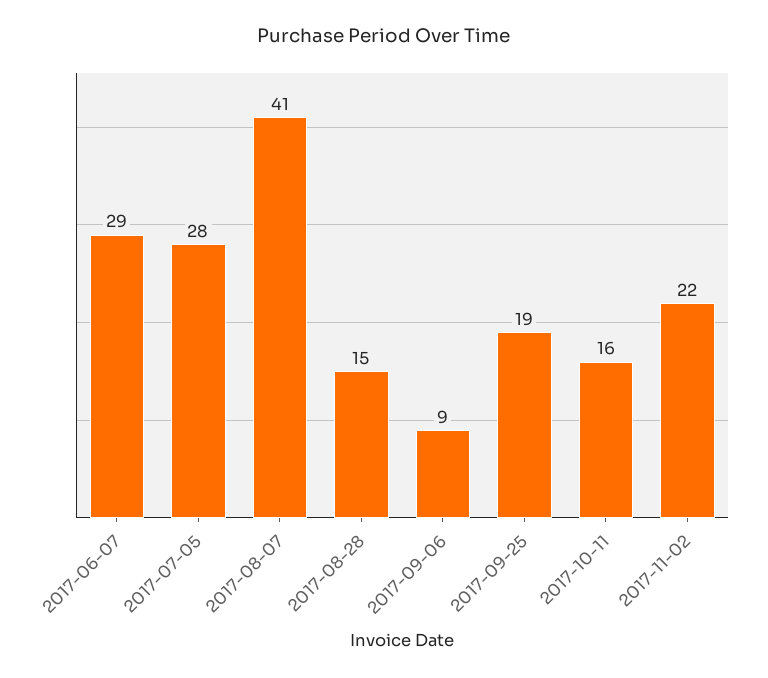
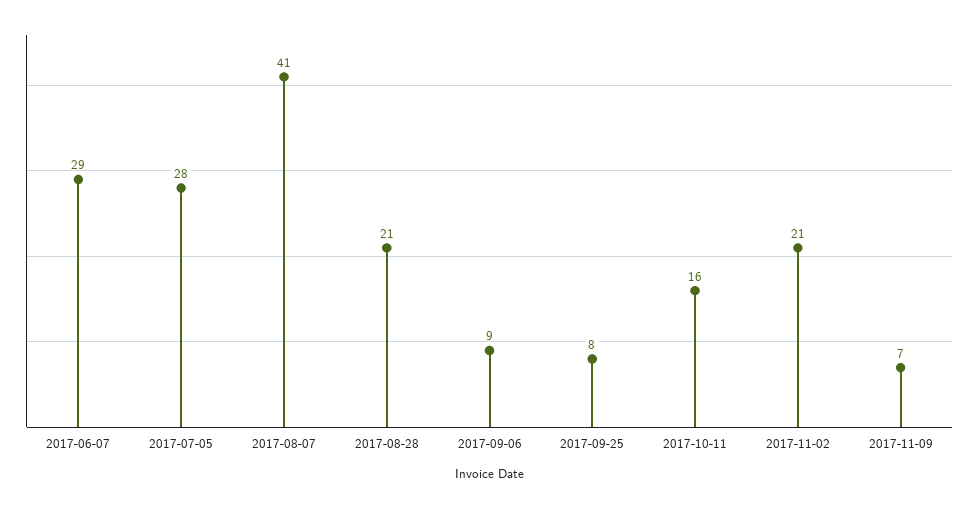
2017-08-28: 15 -> 21
2017-09-25: 19 -> 8
2017-11-02: 22 -> 21
2017-11-09: none -> 7

